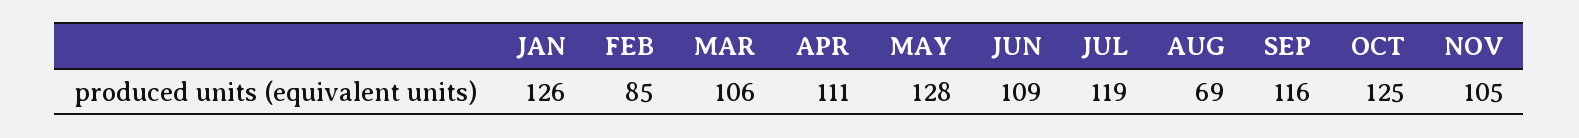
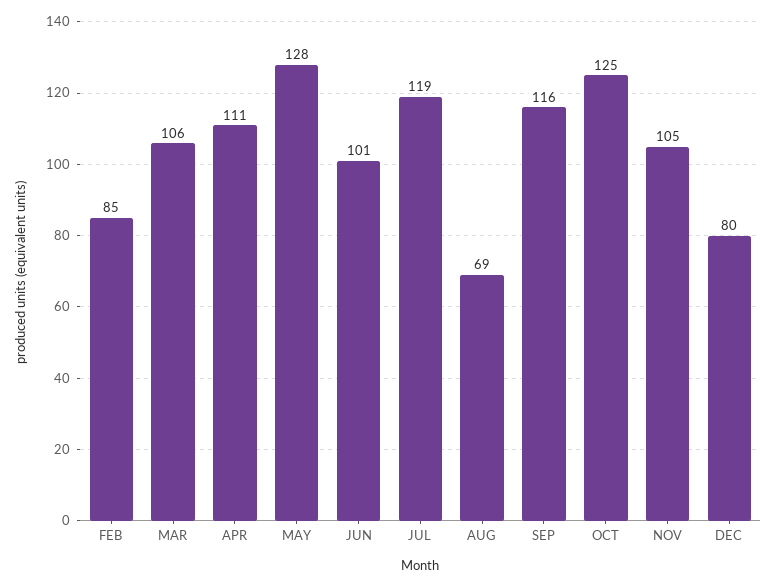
JAN: 126 -> none
JUN: 109 -> 101
DEC: none -> 80

